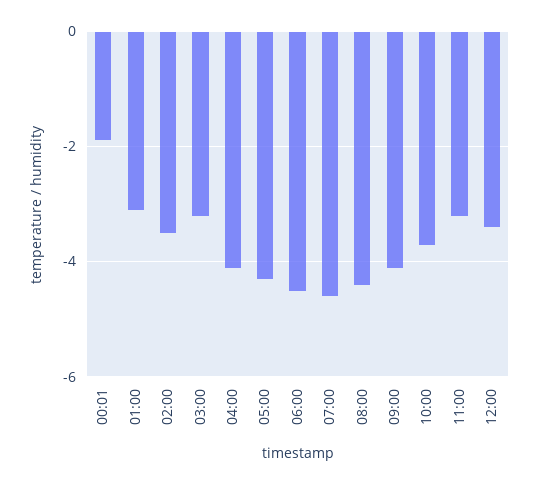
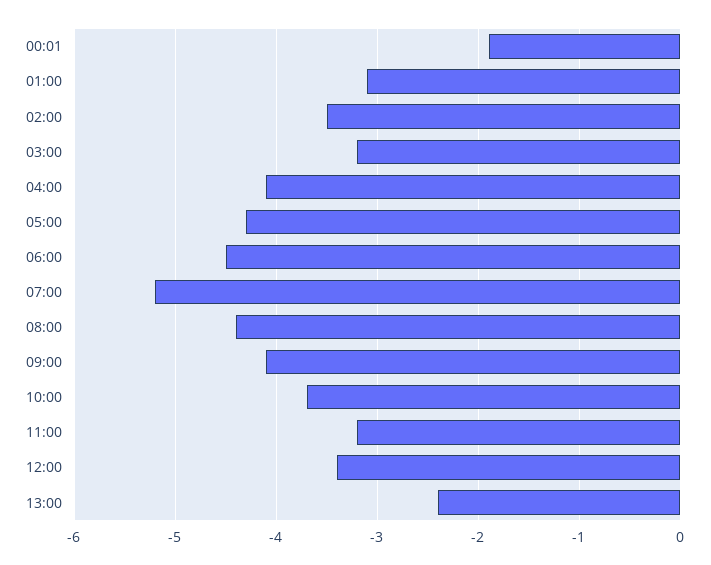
07:00: -4.6 -> -5.2
13:00: none -> -2.4

